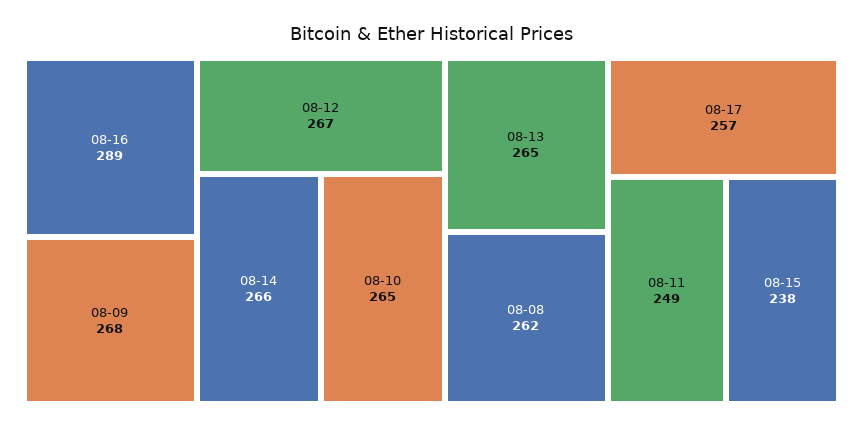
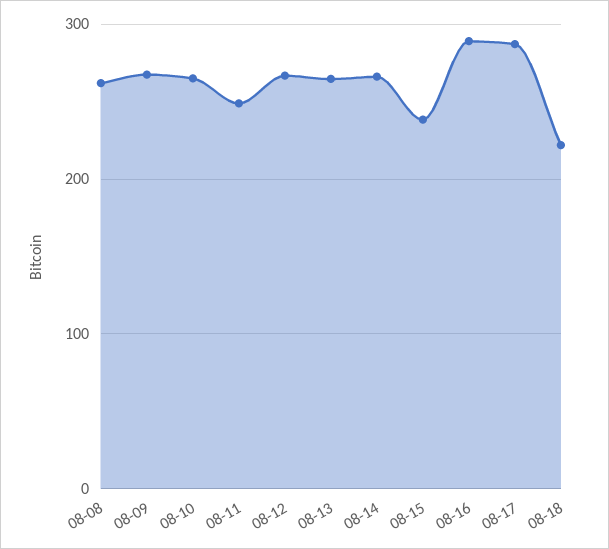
08-17: 257 -> 290
08-18: none -> 220

